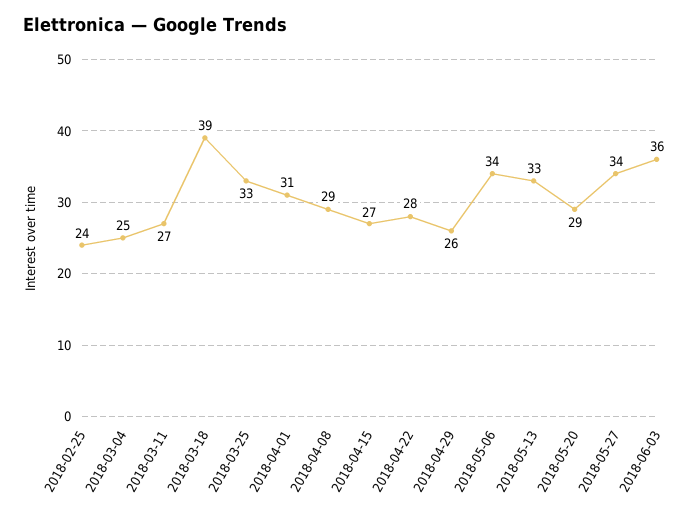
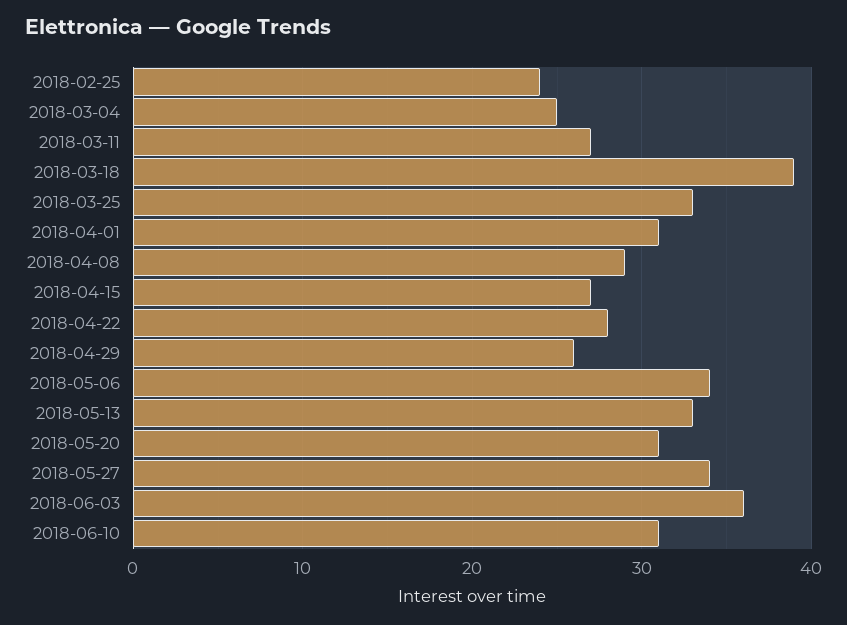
2018-05-20: 29 -> 31
2018-06-10: none -> 31

